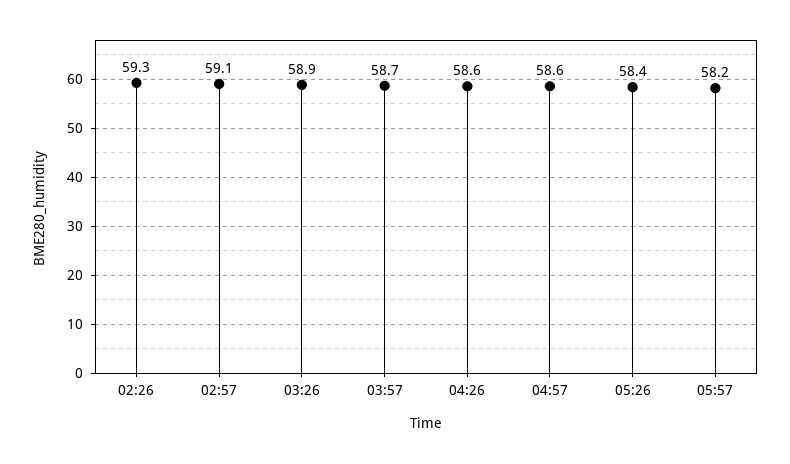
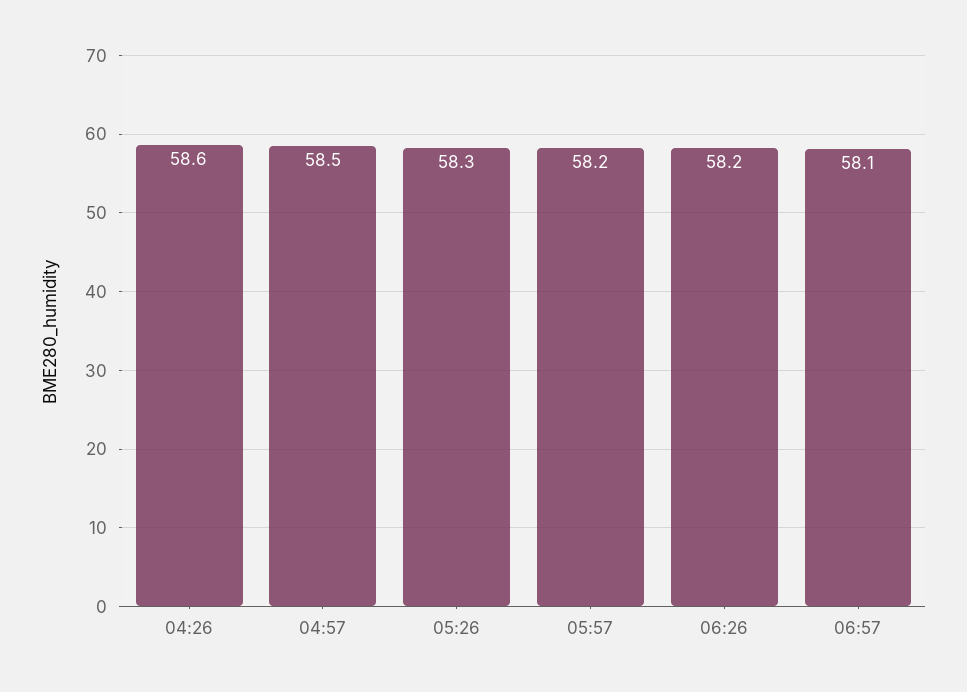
02:26: 59.3 -> none
02:57: 59.1 -> none
03:26: 58.9 -> none
03:57: 58.7 -> none
04:57: 58.6 -> 58.5
05:26: 58.4 -> 58.3
06:26: none -> 58.2
06:57: none -> 58.1

